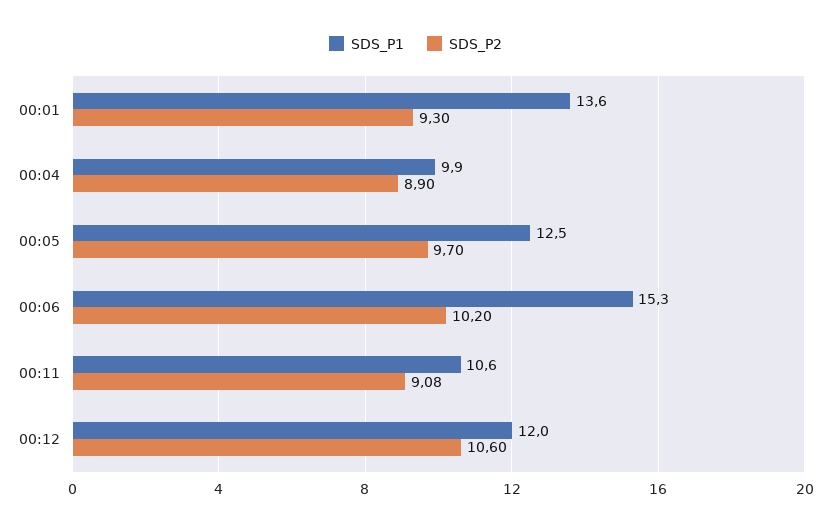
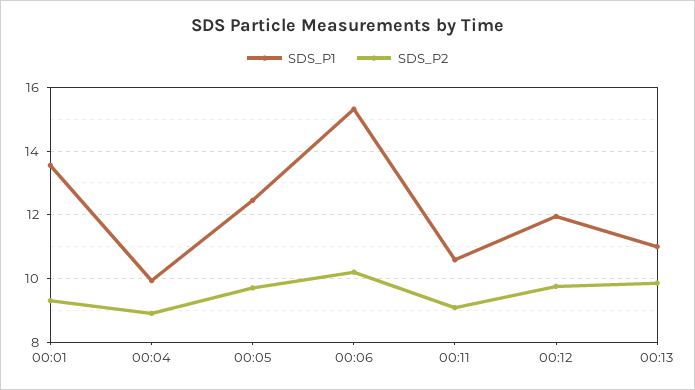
SDS_P2, 00:12: 10.6 -> 9.8
SDS_P1, 00:13: none -> 11
SDS_P2, 00:13: none -> 9.8

